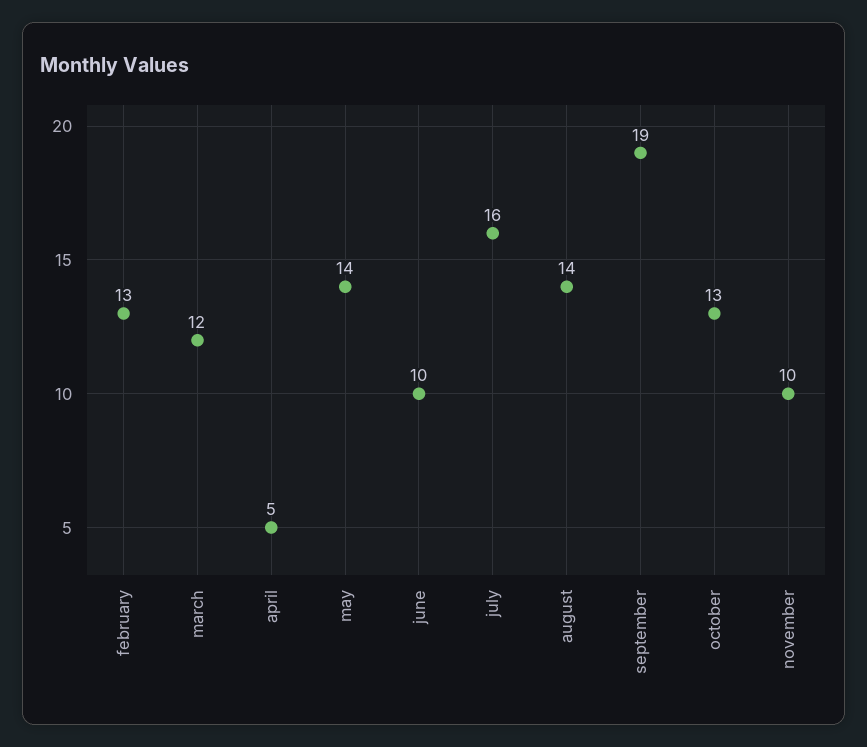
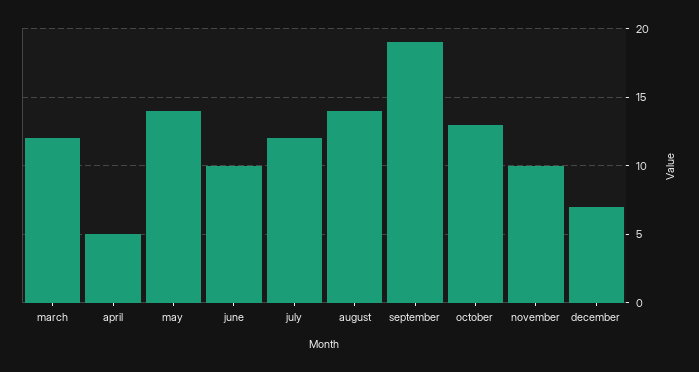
february: 13 -> none
july: 16 -> 12
december: none -> 7

